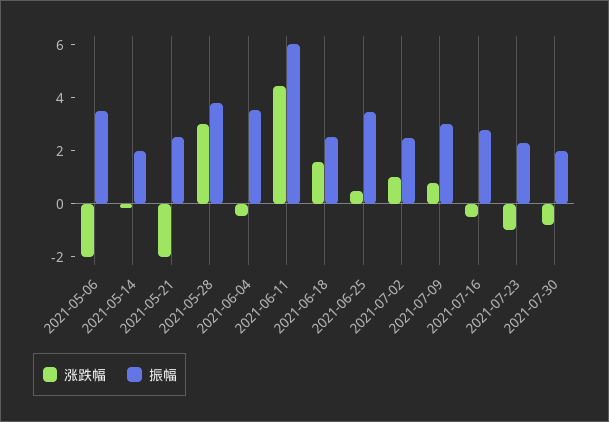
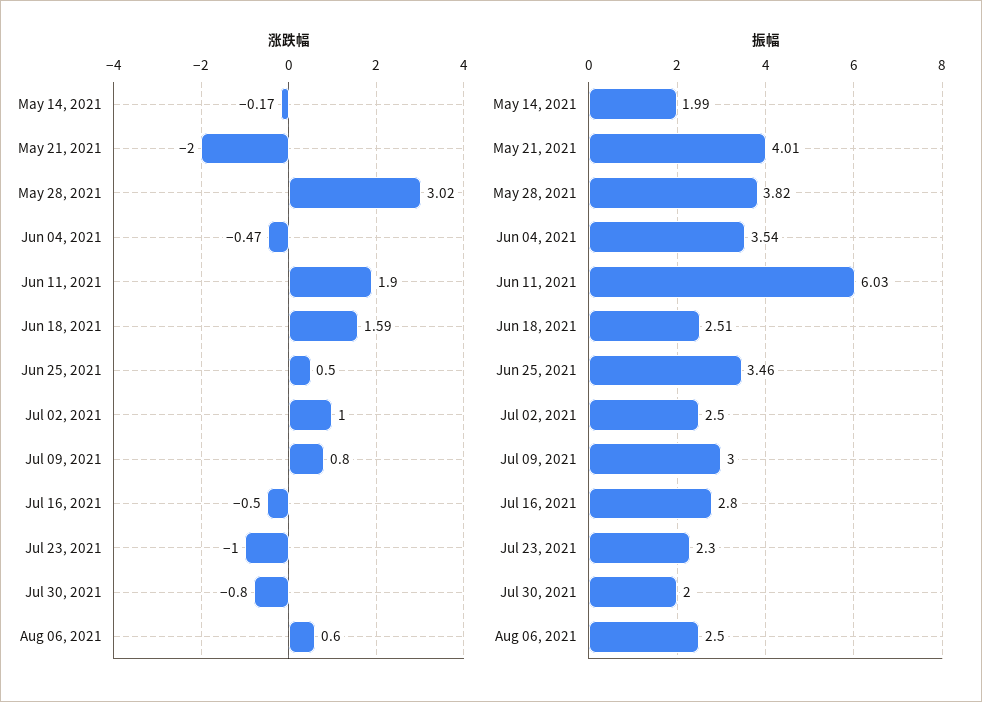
涨跌幅, 2021-05-06: -2 -> none
振幅, 2021-05-06: 3.5 -> none
振幅, 2021-05-21: 2.5 -> 4.01
涨跌幅, 2021-06-11: 4.5 -> 1.9
涨跌幅, Aug 06, 2021: none -> 0.6
振幅, Aug 06, 2021: none -> 2.5

